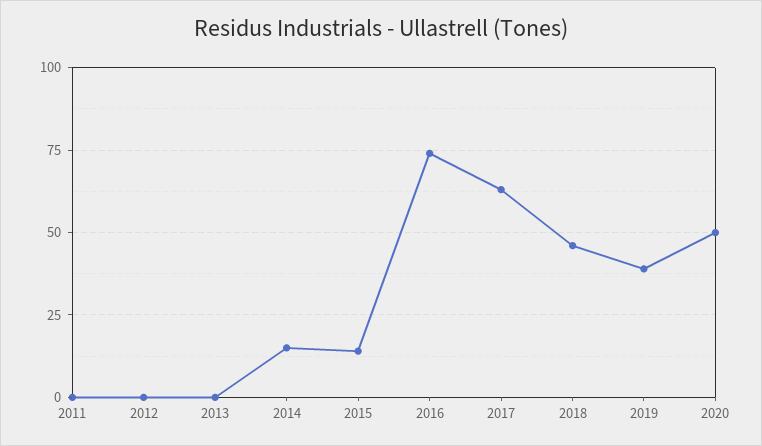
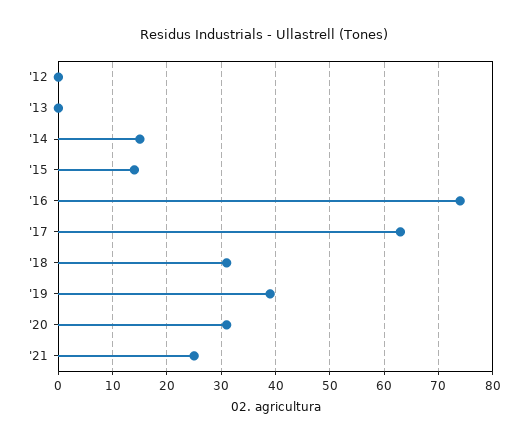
2011: 0 -> none
2018: 45 -> 30
2020: 50 -> 30
'21: none -> 25

